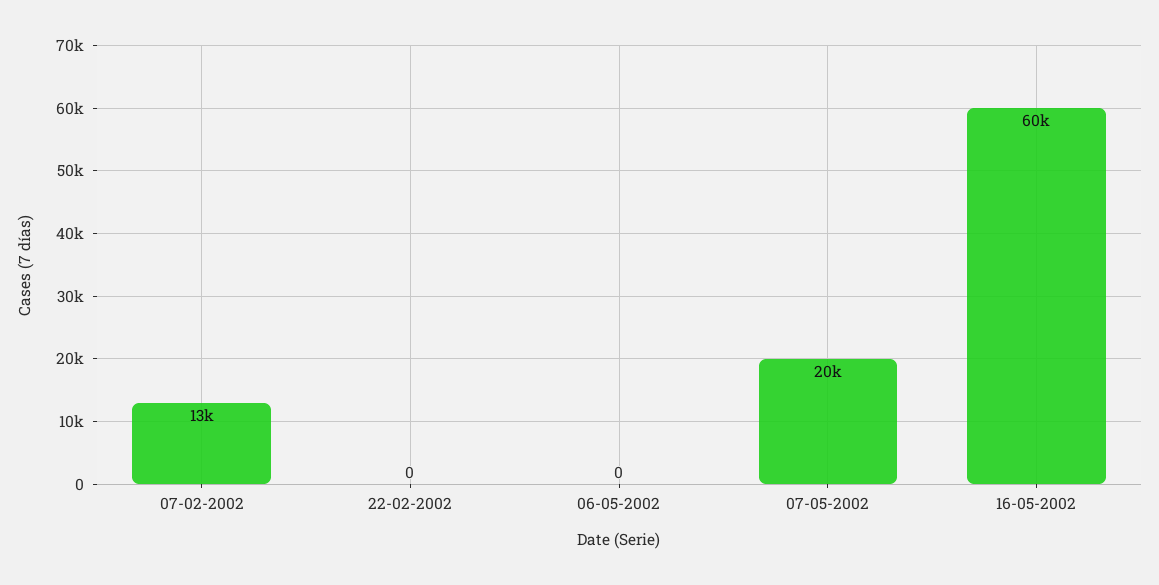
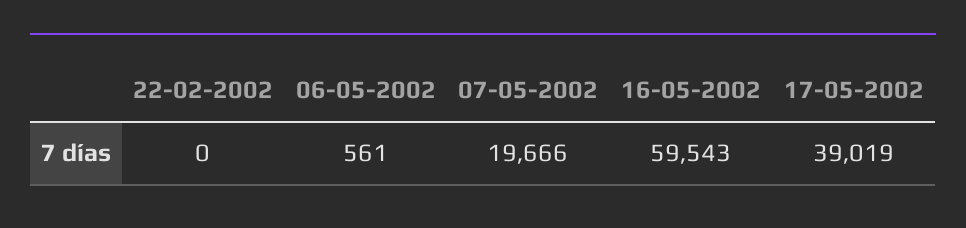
07-02-2002: 13000 -> none
06-05-2002: 0 -> 561
17-05-2002: none -> 39019

